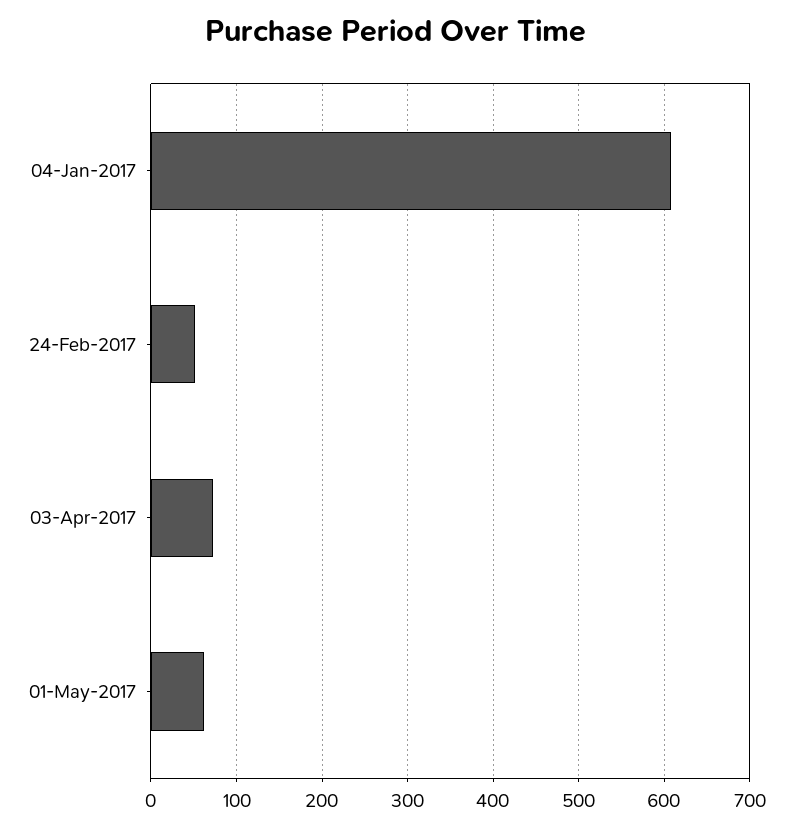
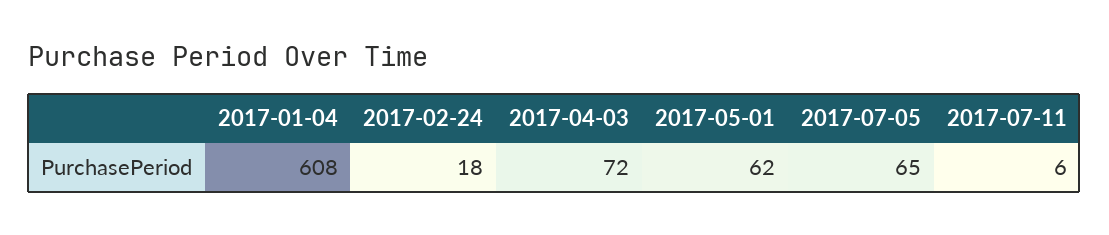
24-Feb-2017: 50 -> 18
2017-07-05: none -> 65
2017-07-11: none -> 6

